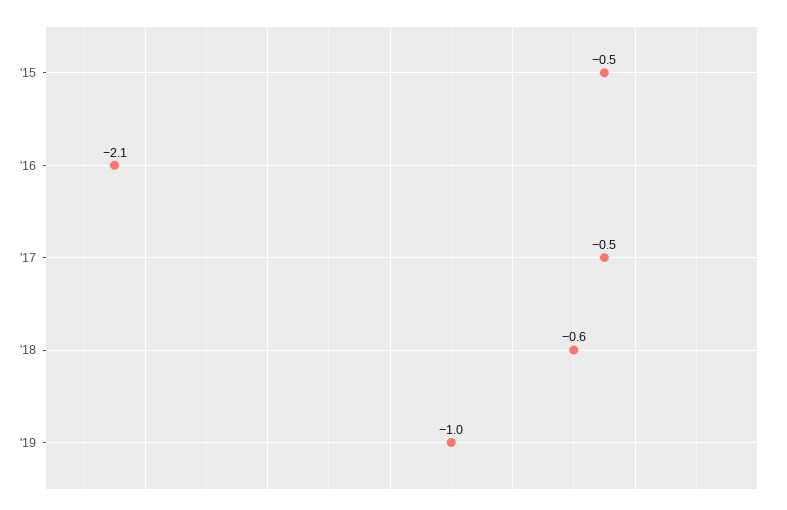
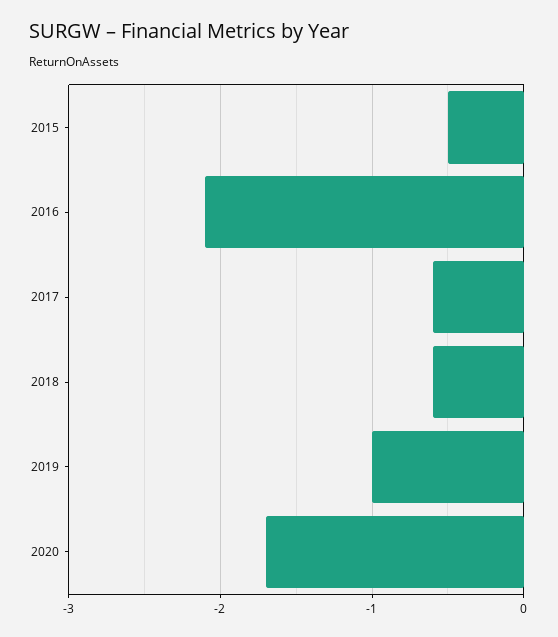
'17: -0.5 -> -0.6
2020: none -> -1.7

